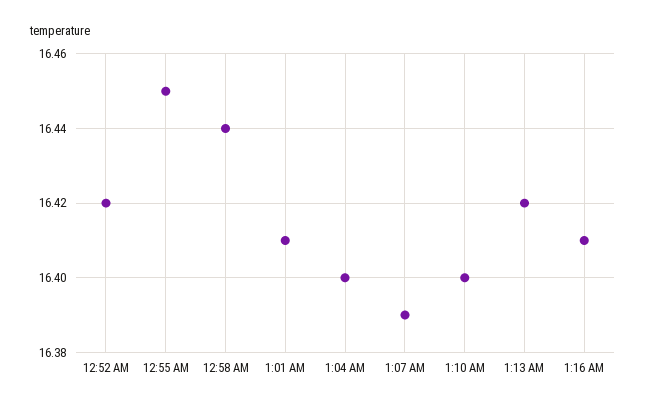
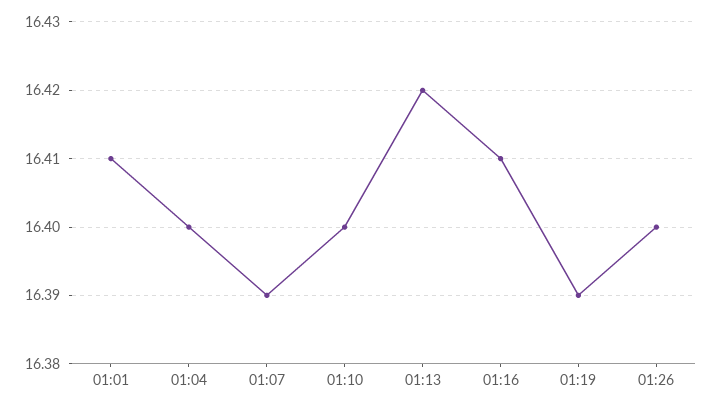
12:52 AM: 16.42 -> none
12:55 AM: 16.45 -> none
12:58 AM: 16.44 -> none
01:19: none -> 16.39
01:26: none -> 16.4

